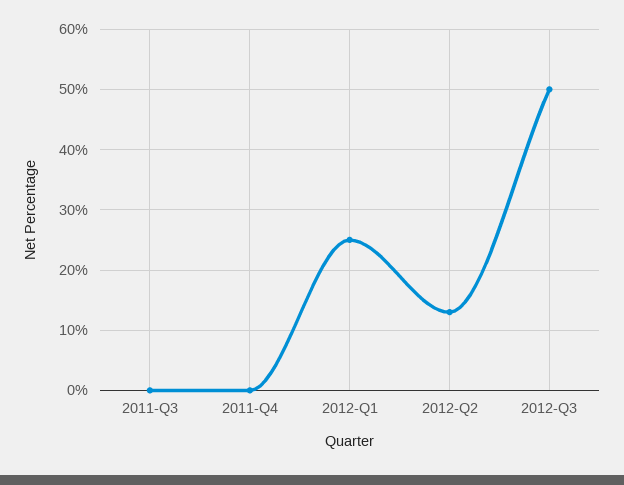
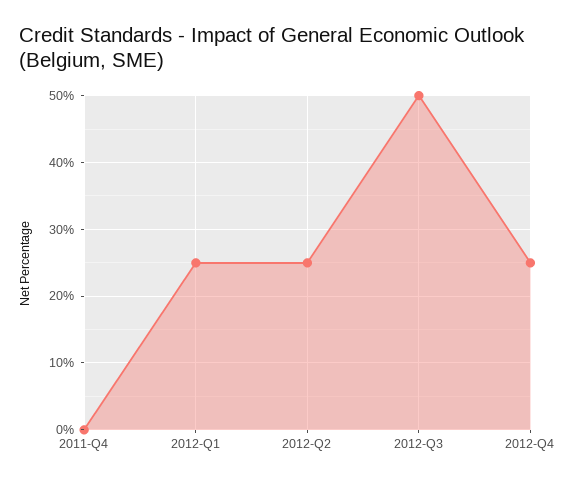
2011-Q3: 0 -> none
2012-Q2: 13 -> 25
2012-Q4: none -> 25

